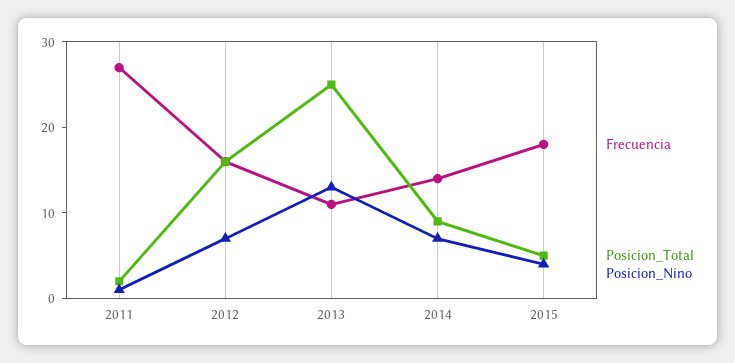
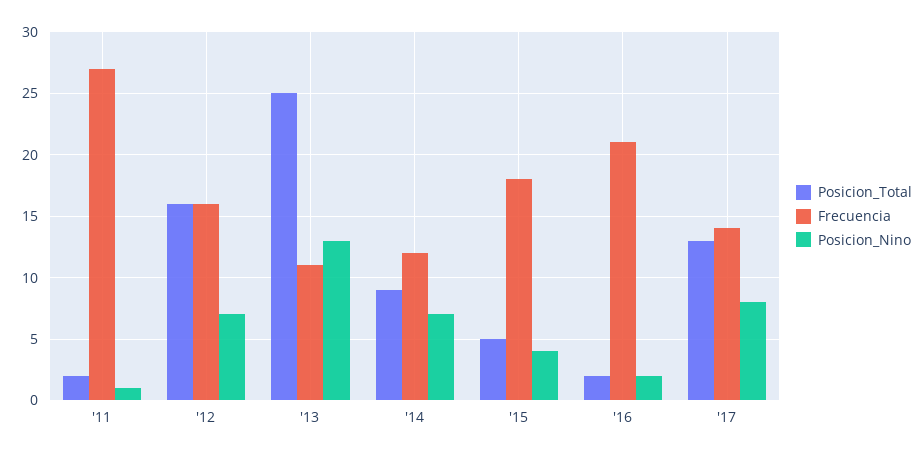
Frecuencia, 2014: 14 -> 12
Posicion_Total, '16: none -> 2
Frecuencia, '16: none -> 21
Posicion_Nino, '16: none -> 2
Posicion_Total, '17: none -> 13
Frecuencia, '17: none -> 14
Posicion_Nino, '17: none -> 8

